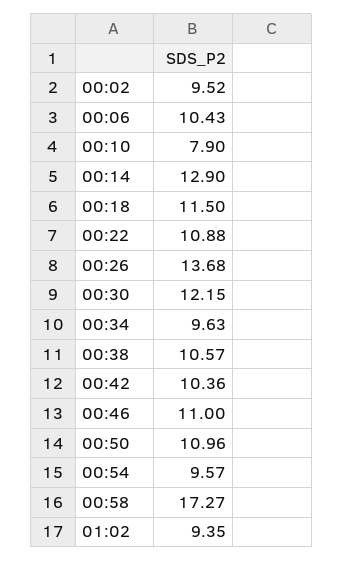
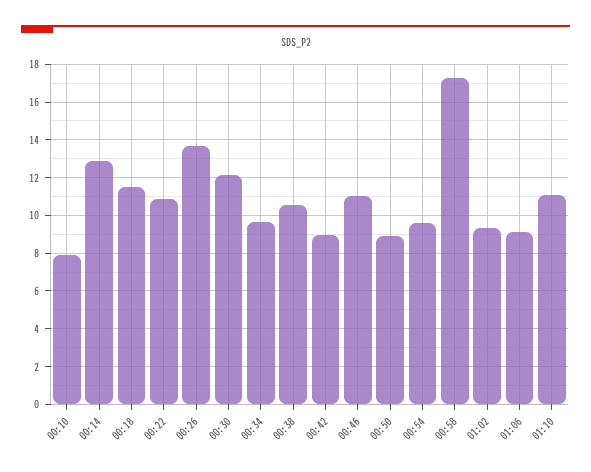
00:02: 9.52 -> none
00:06: 10.43 -> none
00:42: 10.36 -> 9
00:50: 10.96 -> 9
01:06: none -> 9
01:10: none -> 11

